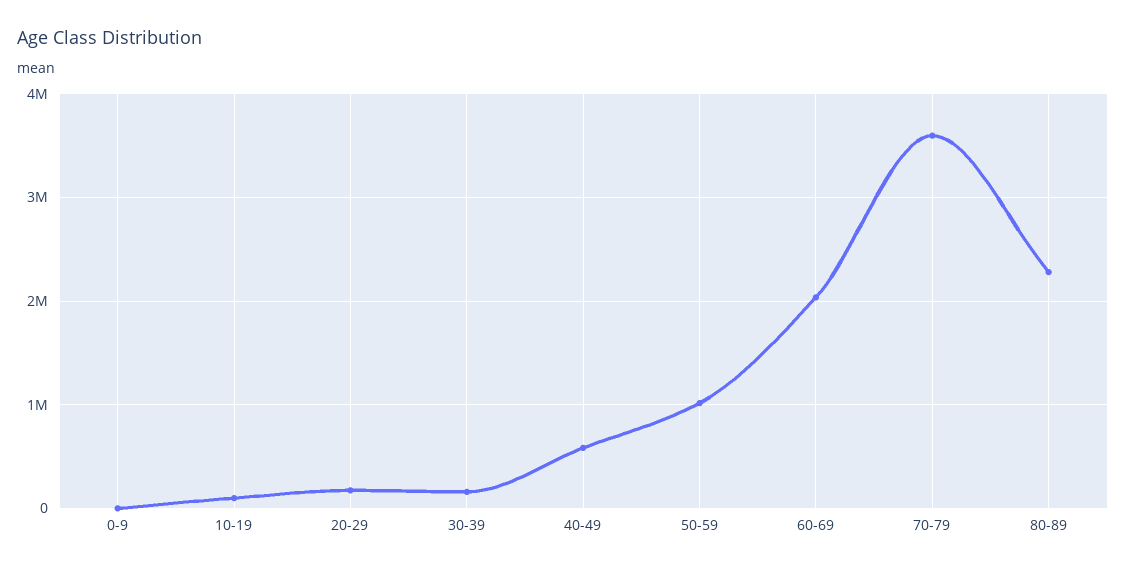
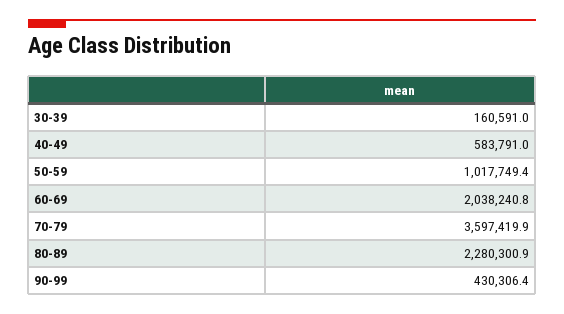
0-9: 0 -> none
10-19: 100000 -> none
20-29: 200000 -> none
90-99: none -> 430306.4

